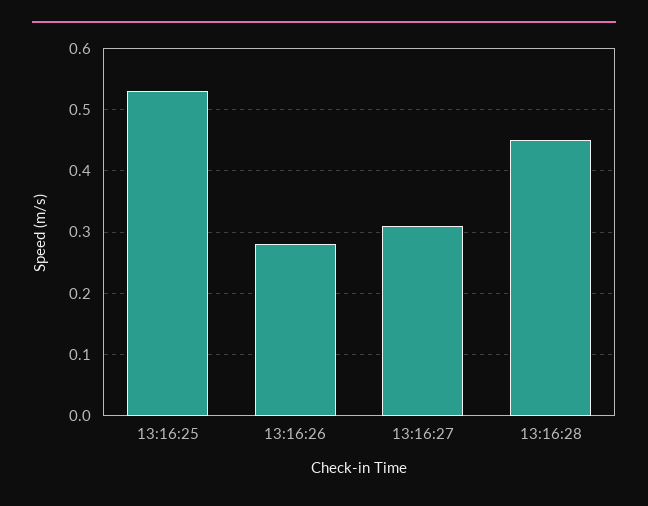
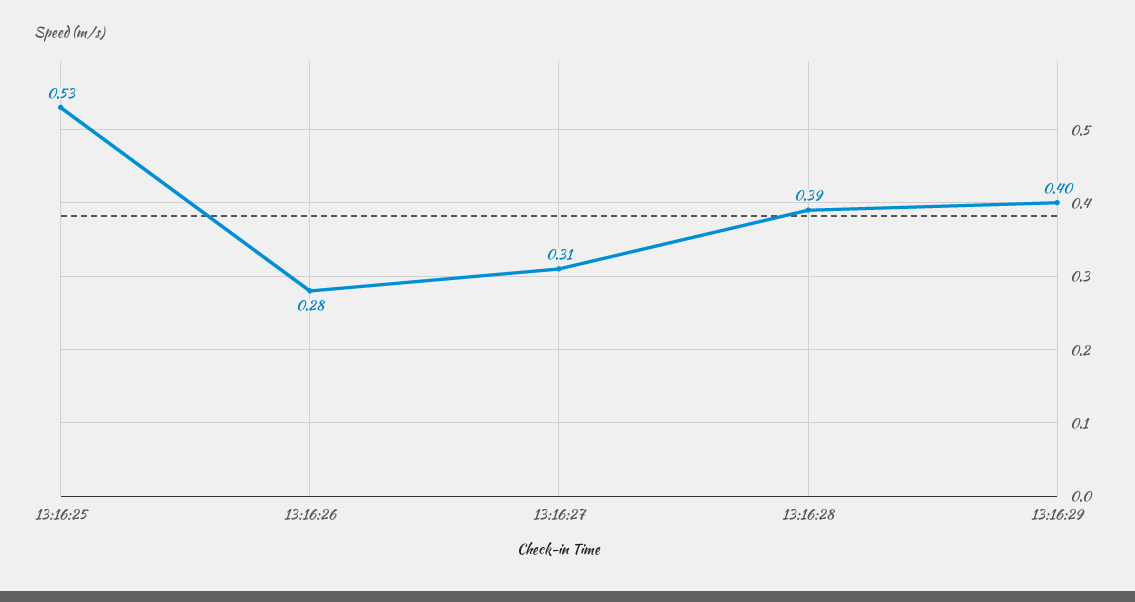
13:16:28: 0.45 -> 0.39
13:16:29: none -> 0.4

